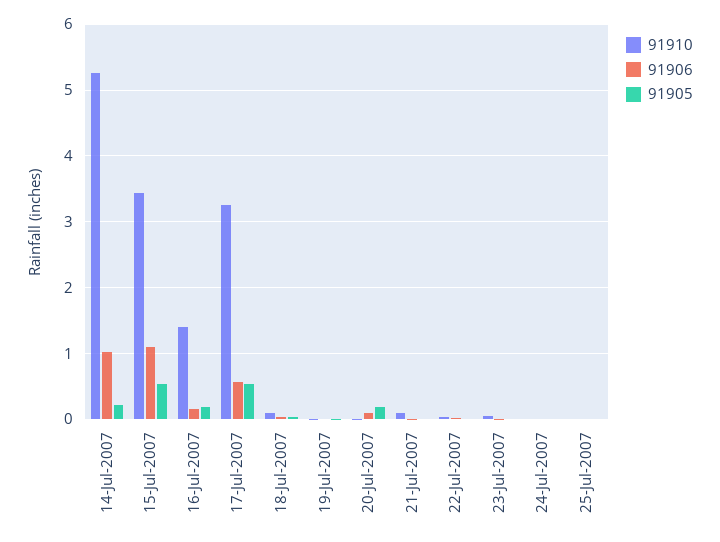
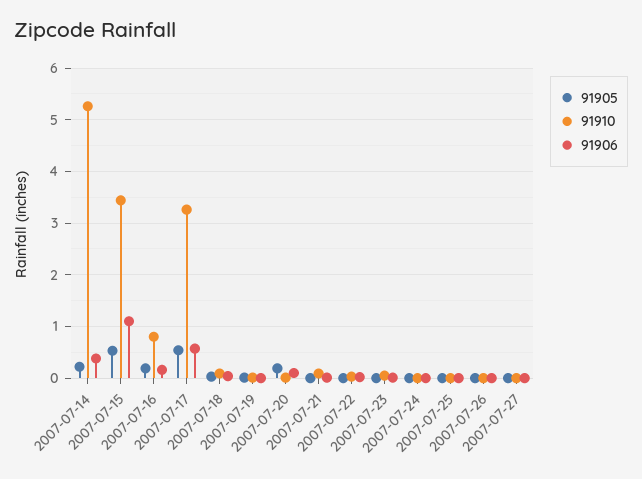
91906, 14-Jul-2007: 1 -> 0.4
91910, 16-Jul-2007: 1.4 -> 0.8
91905, 2007-07-26: none -> 0
91910, 2007-07-26: none -> 0
91906, 2007-07-26: none -> 0
91905, 2007-07-27: none -> 0
91910, 2007-07-27: none -> 0
91906, 2007-07-27: none -> 0

